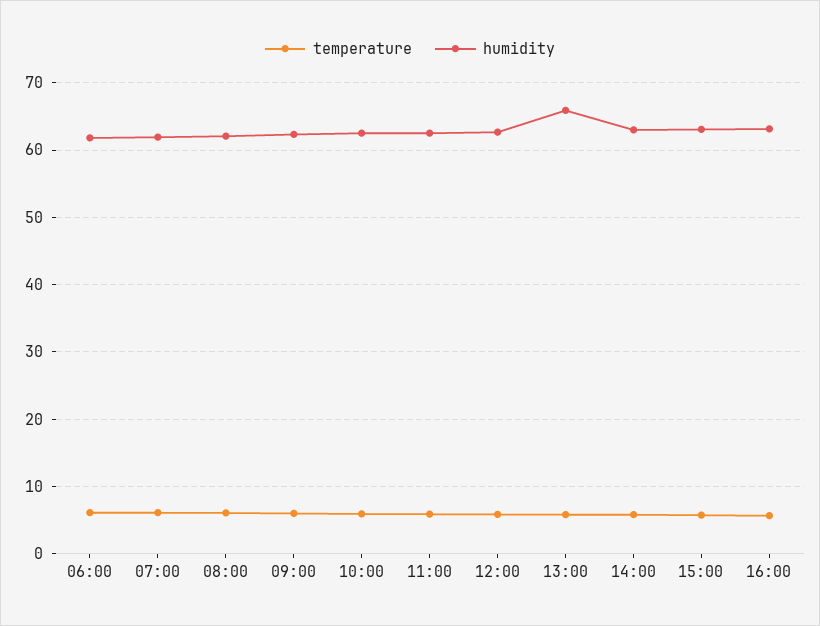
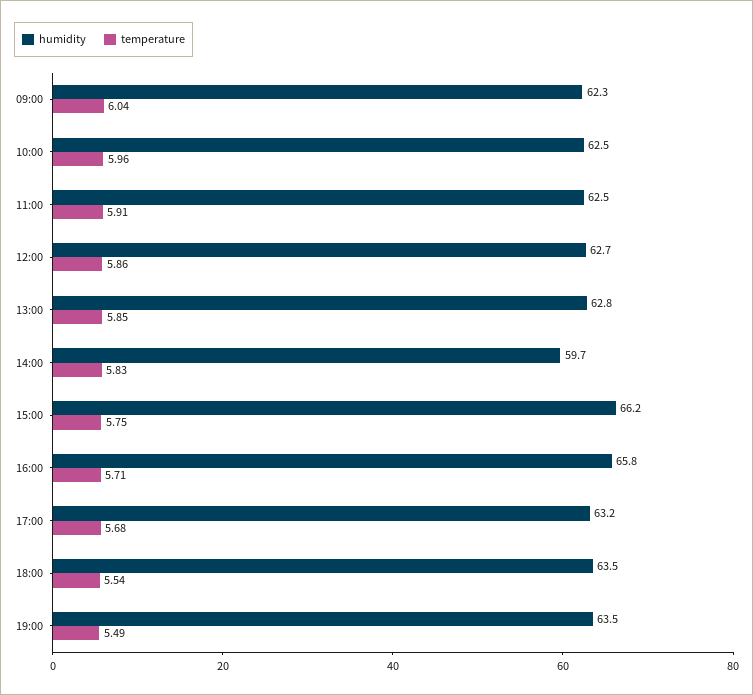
temperature, 06:00: 6 -> none
humidity, 06:00: 62 -> none
temperature, 07:00: 6 -> none
humidity, 07:00: 62 -> none
temperature, 08:00: 6 -> none
humidity, 08:00: 62 -> none
humidity, 13:00: 66 -> 62.8
humidity, 14:00: 63 -> 59.7
humidity, 15:00: 63 -> 66.2
humidity, 16:00: 63 -> 65.8
humidity, 17:00: none -> 63.2
temperature, 17:00: none -> 5.68
humidity, 18:00: none -> 63.5
temperature, 18:00: none -> 5.54
humidity, 19:00: none -> 63.5
temperature, 19:00: none -> 5.49

